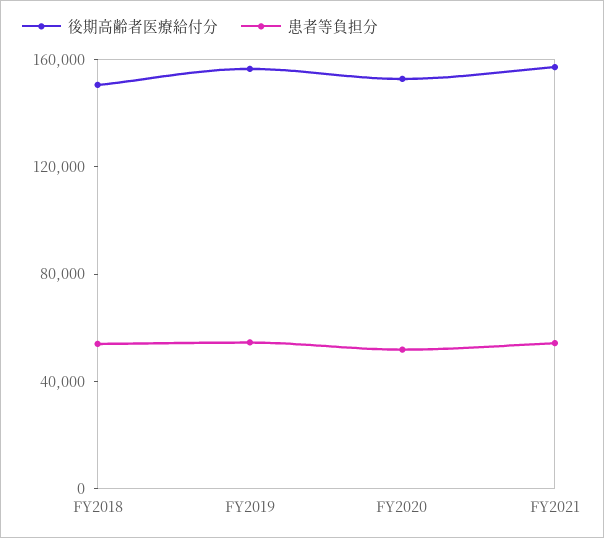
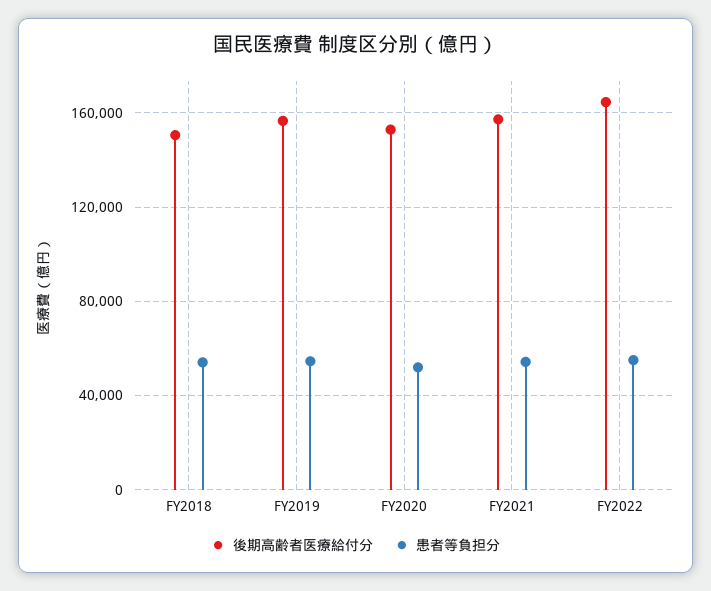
後期高齢者医療給付分, FY2022: none -> 165000
患者等負担分, FY2022: none -> 55000

